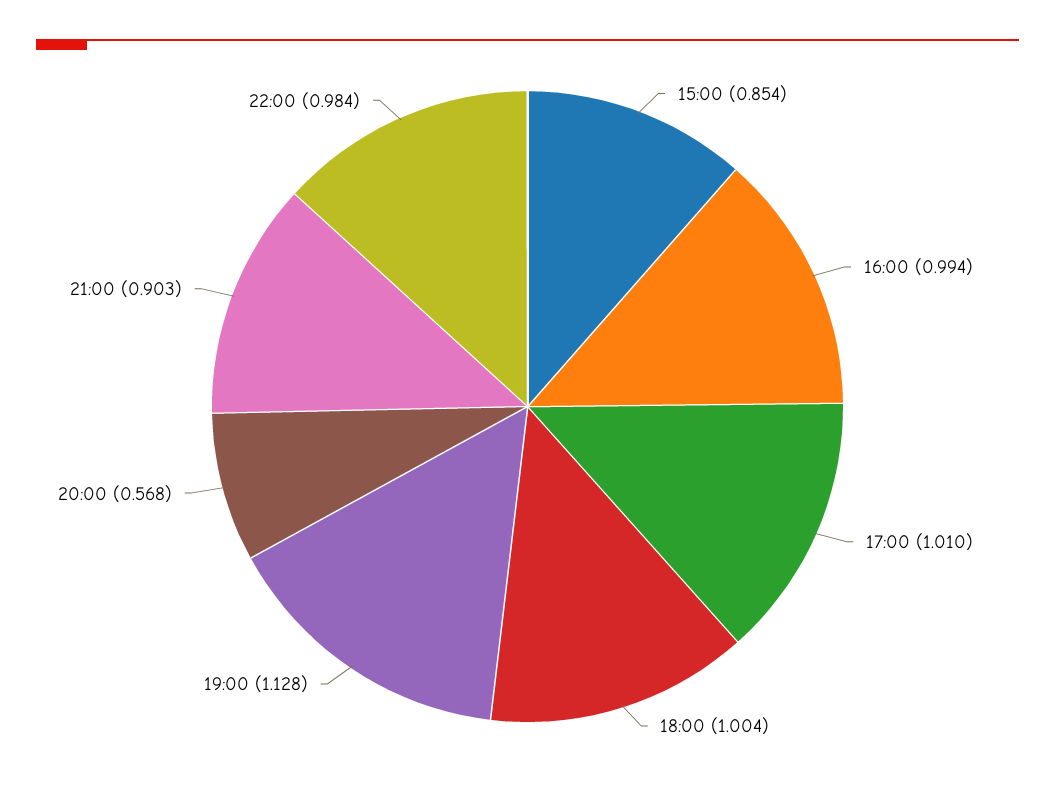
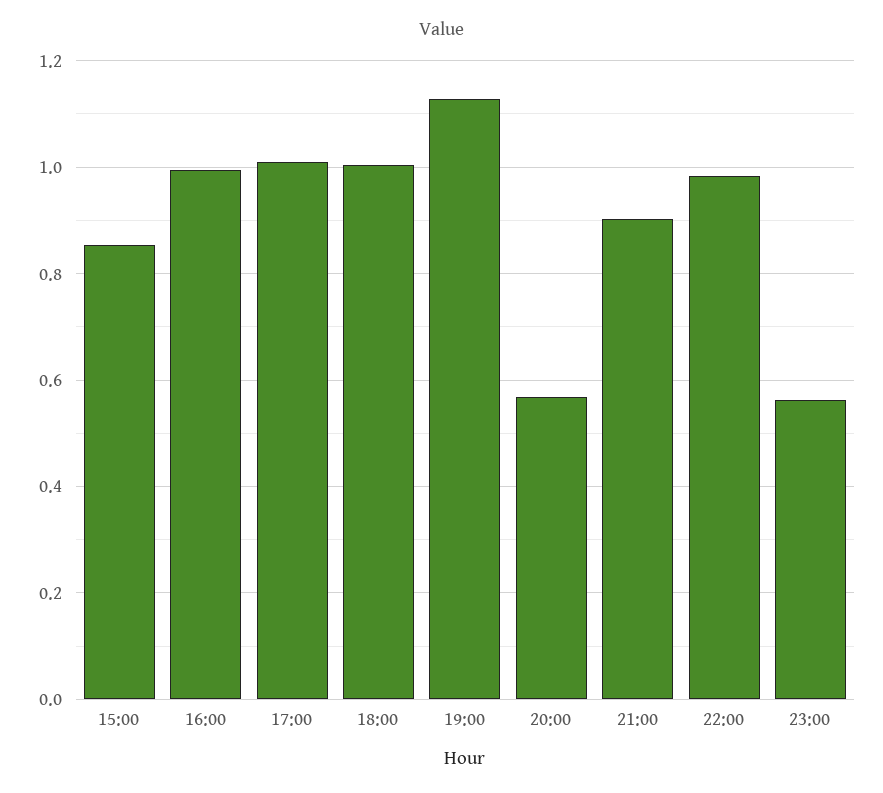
23:00: none -> 0.56

